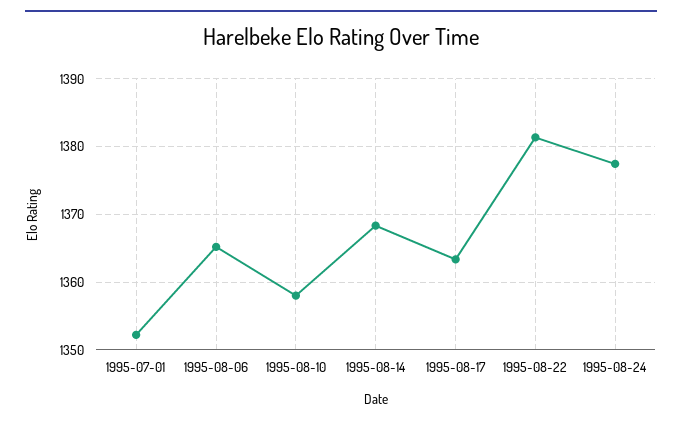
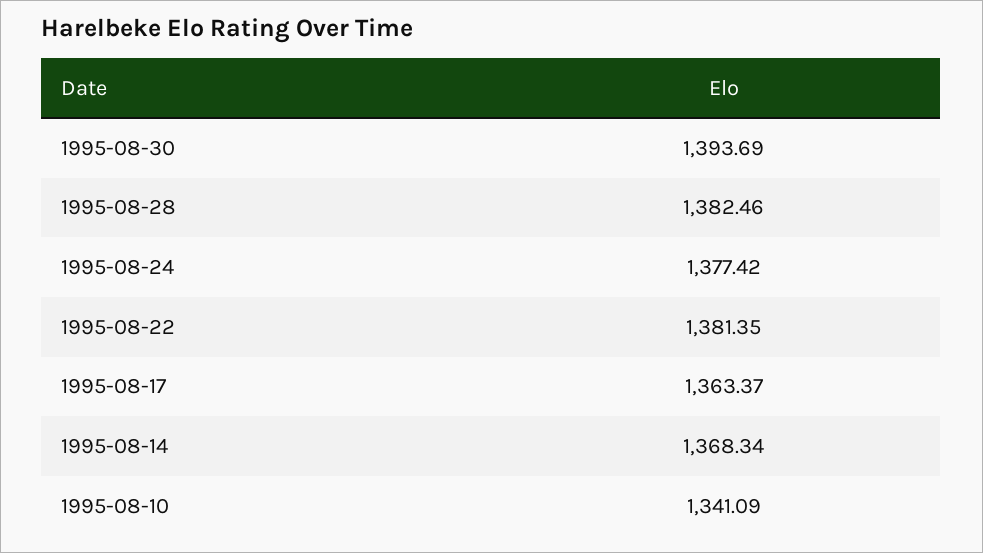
1995-07-01: 1352 -> none
1995-08-06: 1365 -> none
1995-08-10: 1358 -> 1341.09
1995-08-30: none -> 1393.69
1995-08-28: none -> 1382.46

